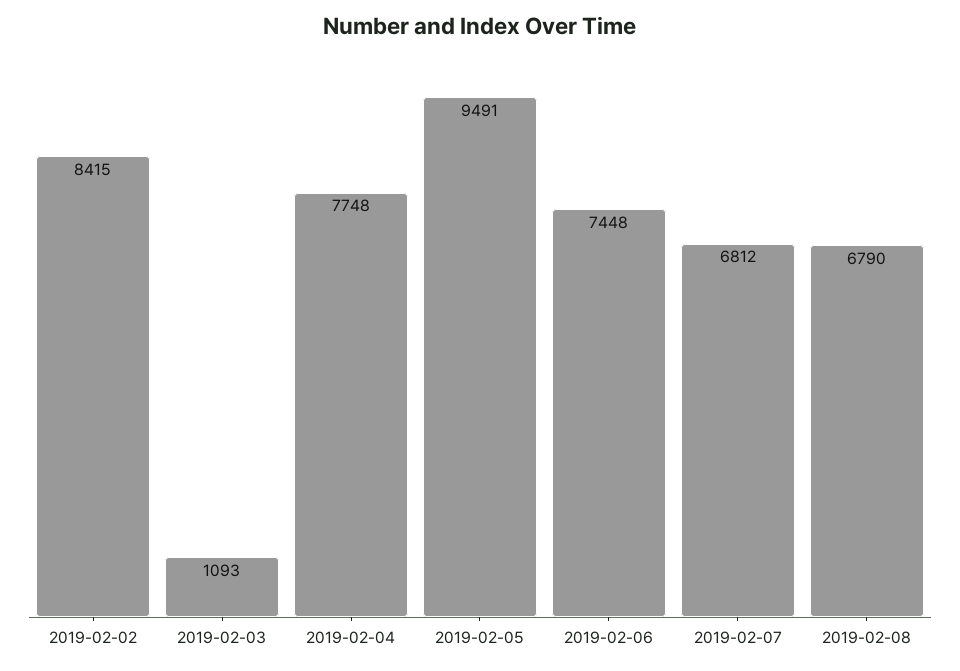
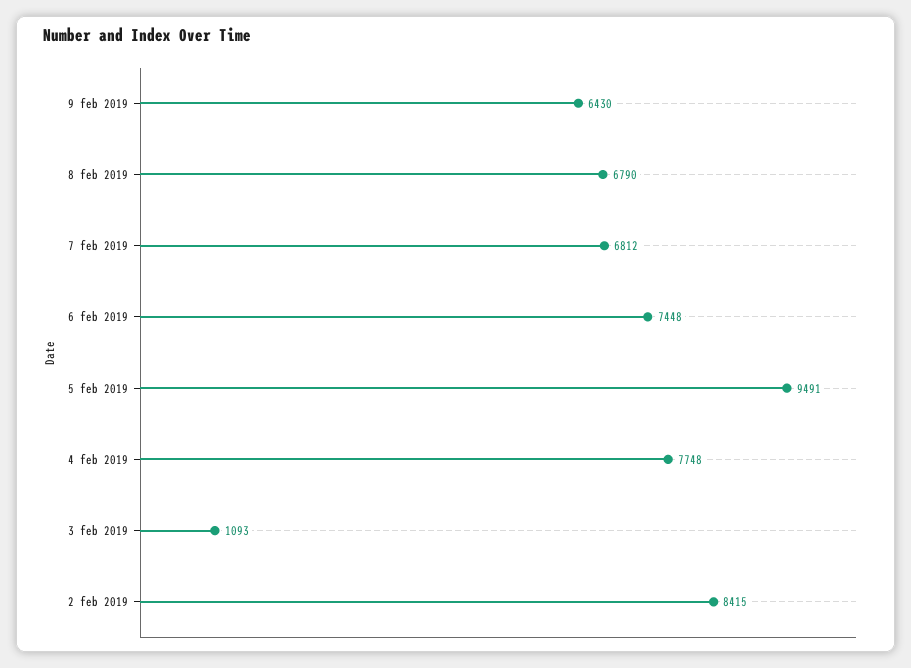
9 feb 2019: none -> 6430

